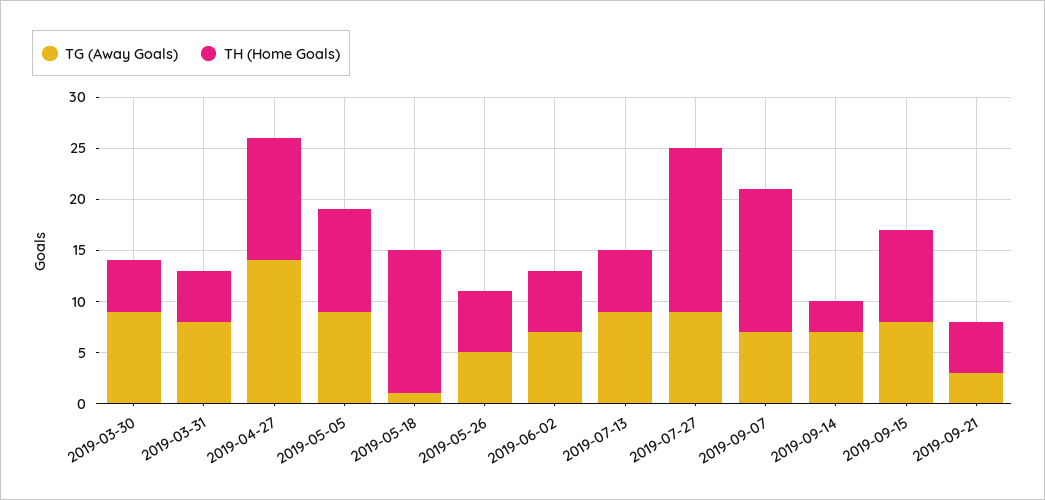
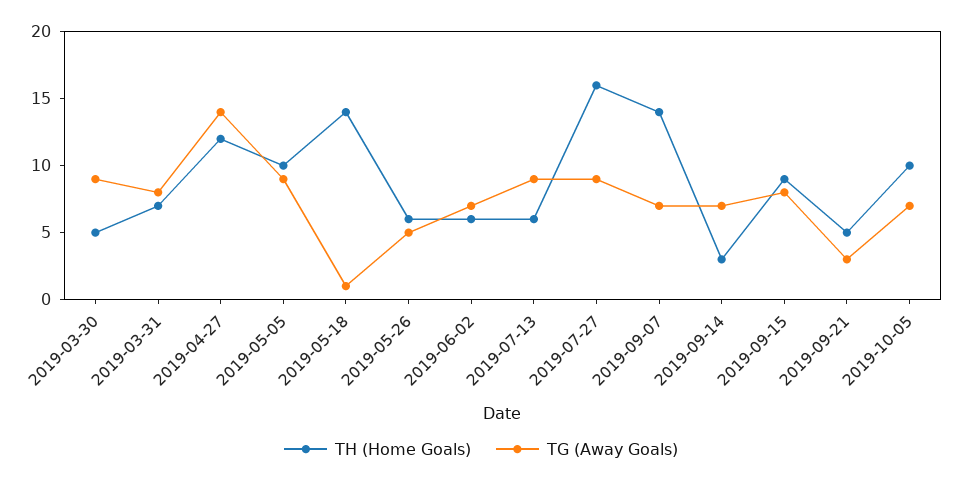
TH (Home Goals), 2019-03-31: 5 -> 7
TH (Home Goals), 2019-10-05: none -> 10
TG (Away Goals), 2019-10-05: none -> 7

